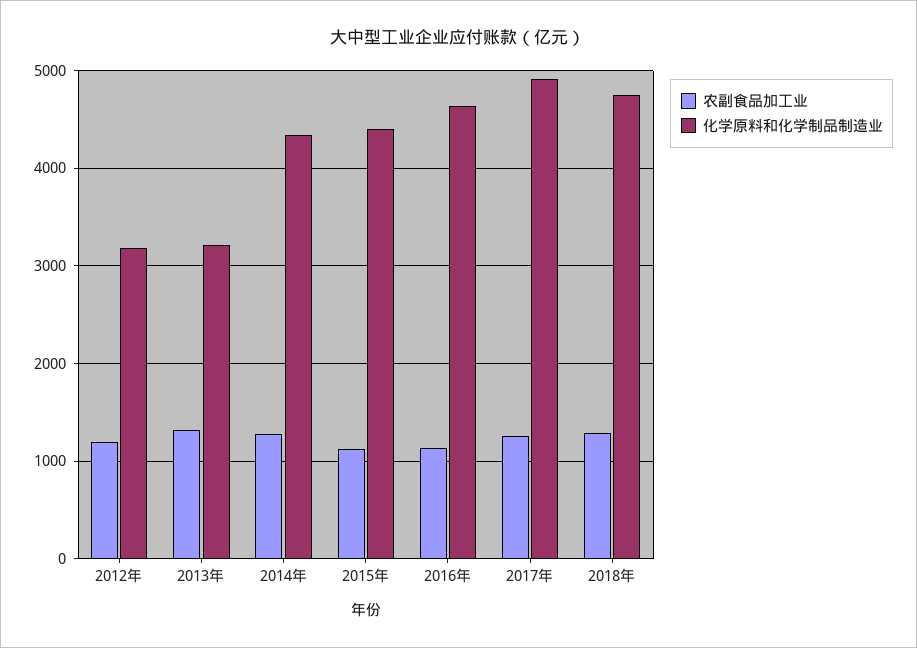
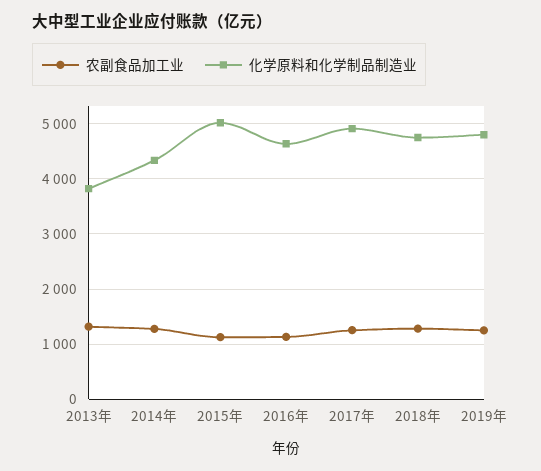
农副食品加工业, 2012年: 1200 -> none
化学原料和化学制品制造业, 2012年: 3200 -> none
化学原料和化学制品制造业, 2013年: 3200 -> 3800
化学原料和化学制品制造业, 2015年: 4400 -> 5000
农副食品加工业, 2019年: none -> 1200
化学原料和化学制品制造业, 2019年: none -> 4800

